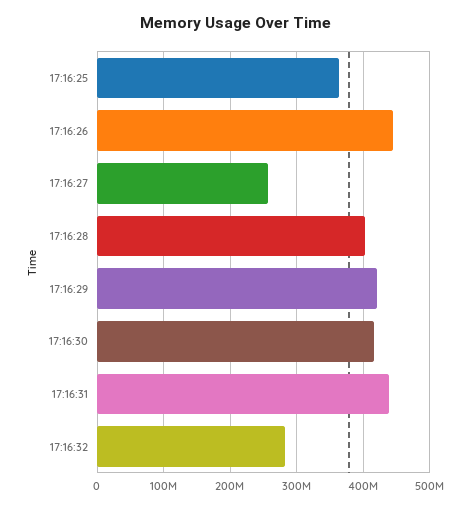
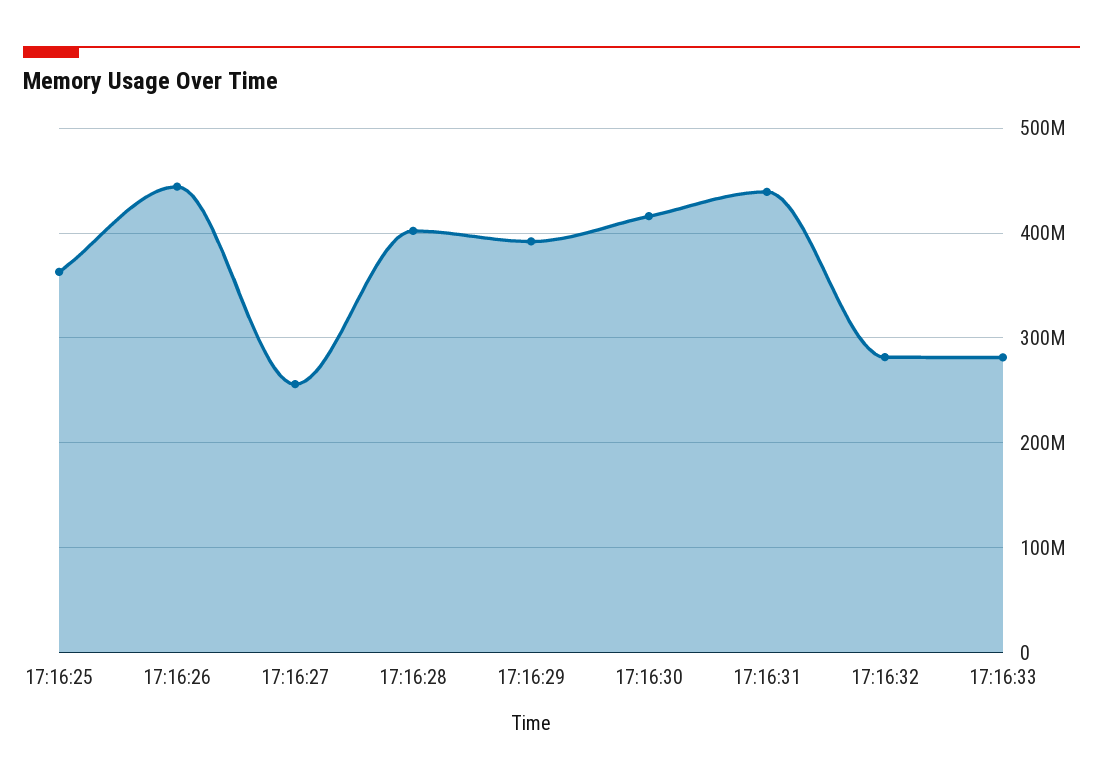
17:16:29: 420000000 -> 390000000
17:16:33: none -> 280000000

